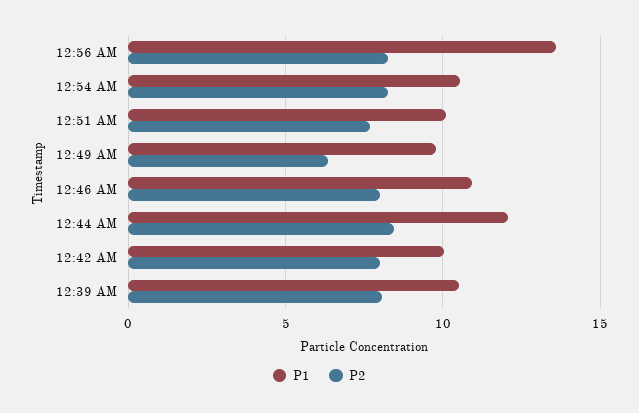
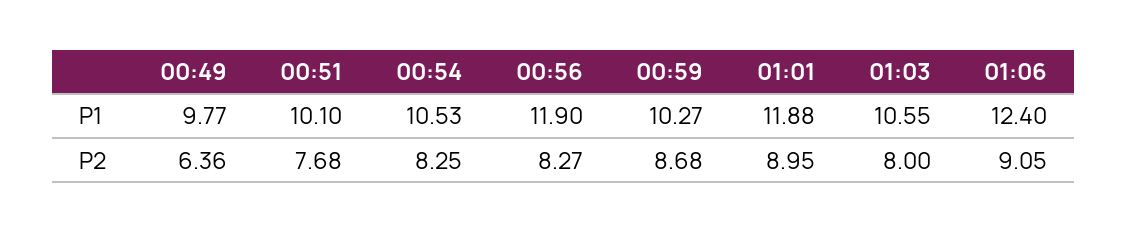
P1, 12:56 AM: 13.5 -> 11.9
P1, 12:46 AM: 11 -> none
P2, 12:46 AM: 8 -> none
P1, 12:44 AM: 12 -> none
P2, 12:44 AM: 8.5 -> none
P1, 12:42 AM: 10 -> none
P2, 12:42 AM: 8 -> none
P1, 12:39 AM: 10.5 -> none
P2, 12:39 AM: 8 -> none
P1, 00:59: none -> 10.27
P1, 01:01: none -> 11.88
P1, 01:03: none -> 10.55
P1, 01:06: none -> 12.4
P2, 00:59: none -> 8.68
P2, 01:01: none -> 8.95
P2, 01:03: none -> 8
P2, 01:06: none -> 9.05

